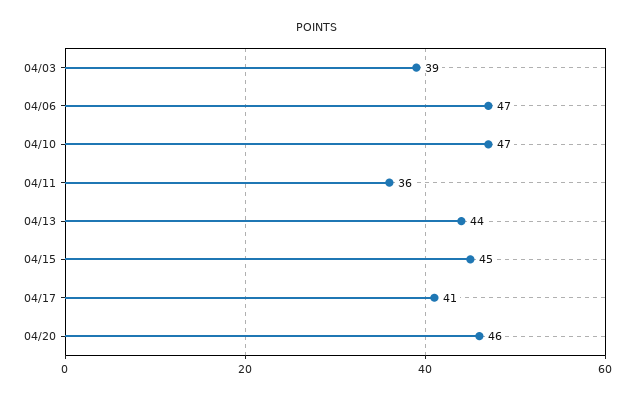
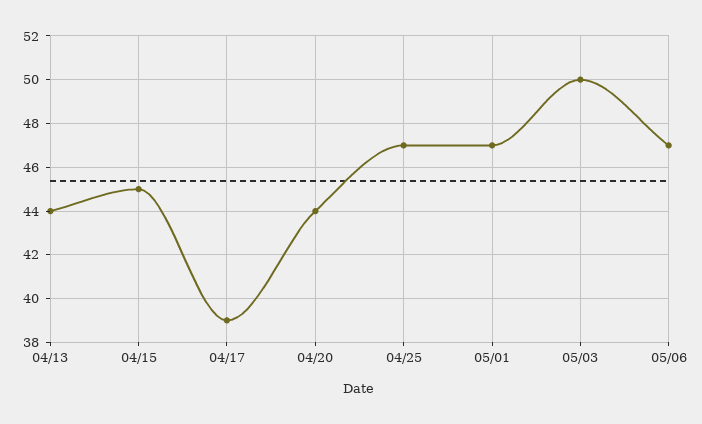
04/03: 39 -> none
04/06: 47 -> none
04/10: 47 -> none
04/11: 36 -> none
04/17: 41 -> 39
04/20: 46 -> 44
04/25: none -> 47
05/01: none -> 47
05/03: none -> 50
05/06: none -> 47

